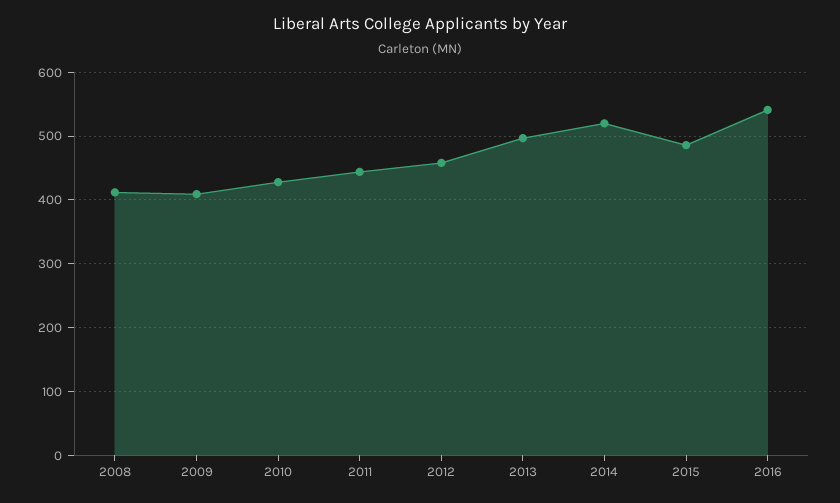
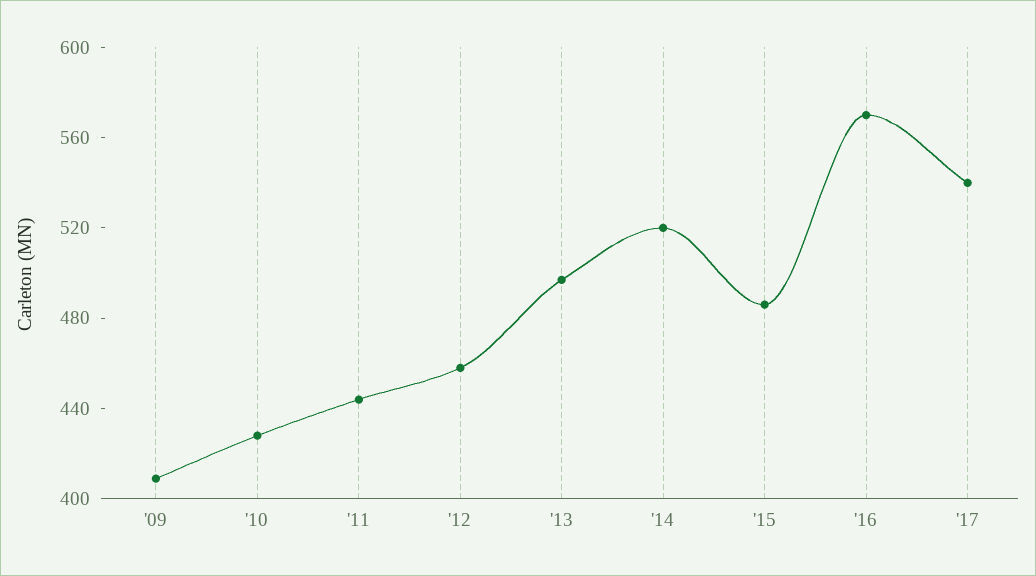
2008: 410 -> none
2016: 540 -> 570
'17: none -> 540

